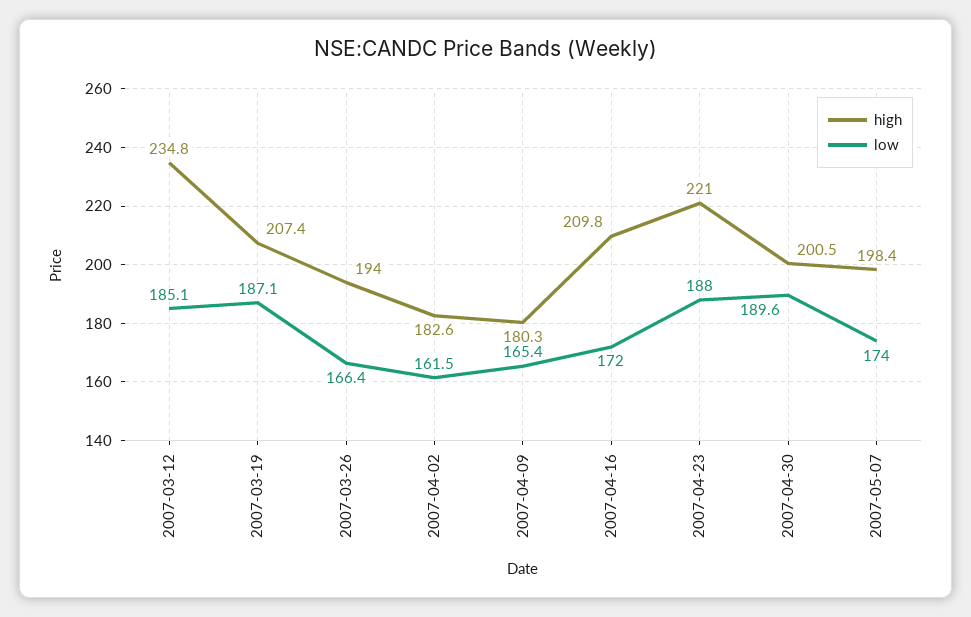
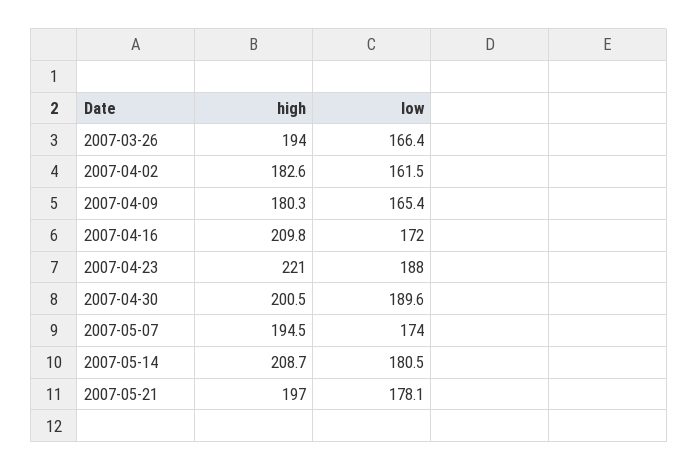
high, 2007-03-12: 234.8 -> none
low, 2007-03-12: 185.1 -> none
high, 2007-03-19: 207.4 -> none
low, 2007-03-19: 187.1 -> none
high, 2007-05-07: 198.4 -> 194.5
high, 2007-05-14: none -> 208.7
low, 2007-05-14: none -> 180.5
high, 2007-05-21: none -> 197
low, 2007-05-21: none -> 178.1

